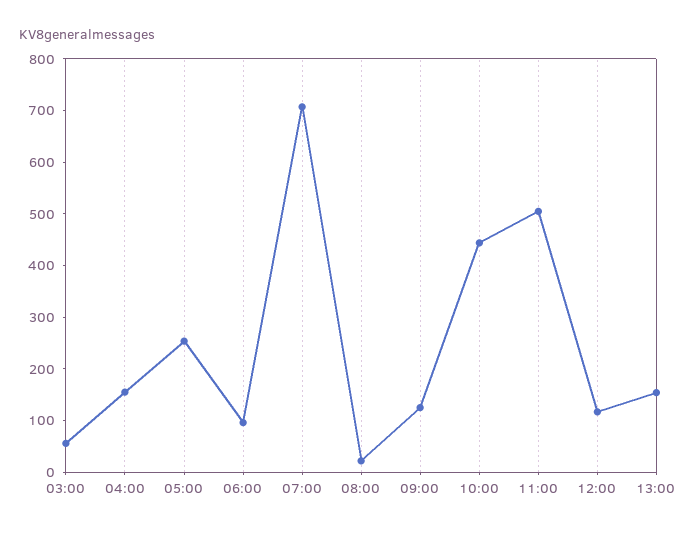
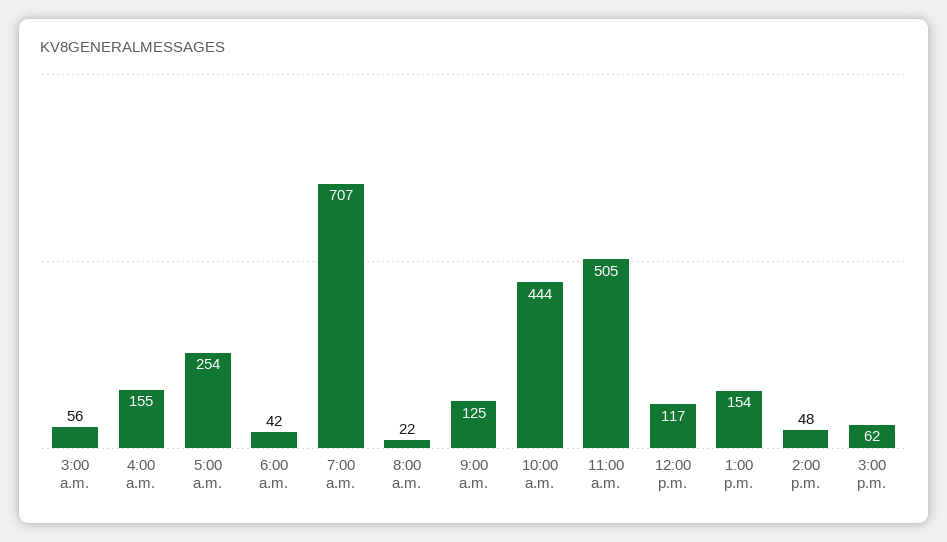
06:00: 100 -> 42
2:00 p.m.: none -> 48
3:00 p.m.: none -> 62

